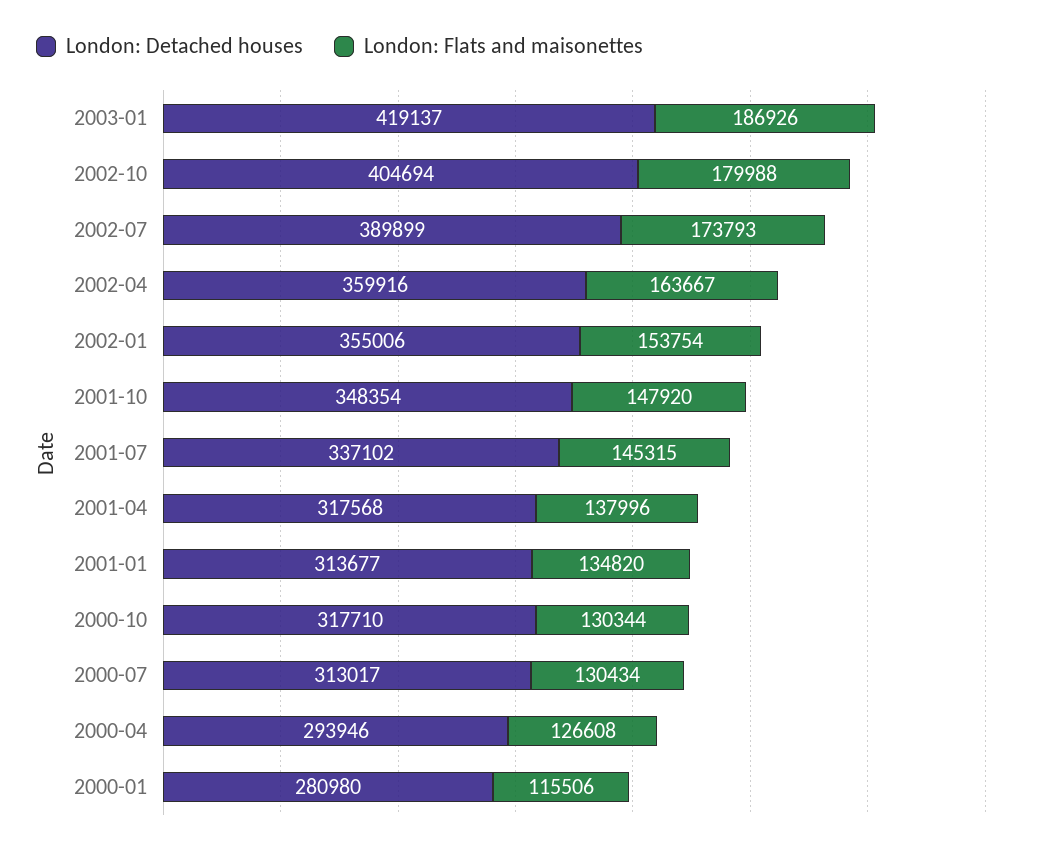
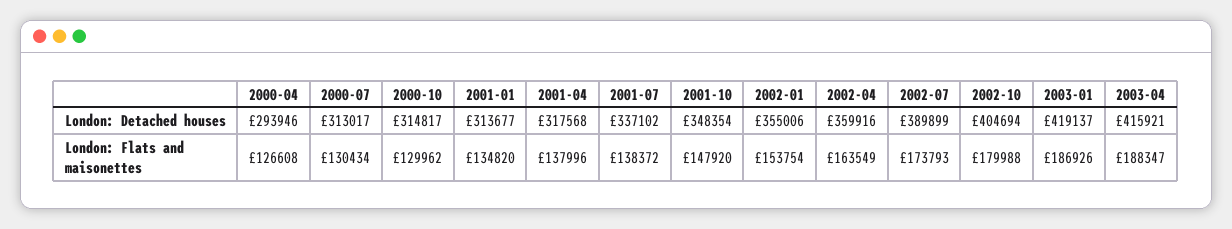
London: Flats and maisonettes, 2002-04: 163667 -> 163549
London: Flats and maisonettes, 2001-07: 145315 -> 138372
London: Detached houses, 2000-10: 317710 -> 314817
London: Flats and maisonettes, 2000-10: 130344 -> 129962
London: Detached houses, 2000-01: 280980 -> none
London: Flats and maisonettes, 2000-01: 115506 -> none
London: Detached houses, 2003-04: none -> 415921
London: Flats and maisonettes, 2003-04: none -> 188347

